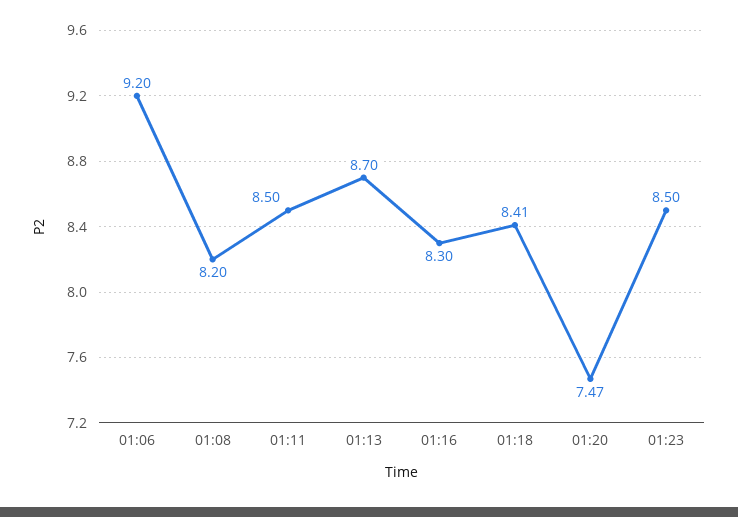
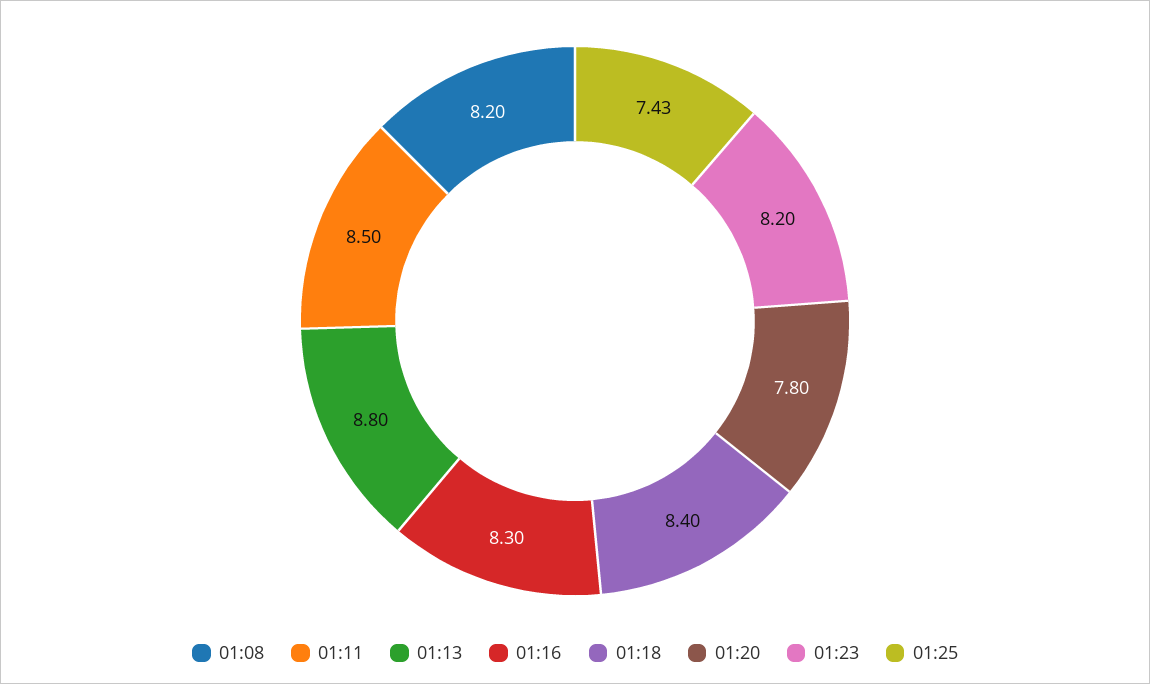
01:06: 9.2 -> none
01:13: 8.7 -> 8.8
01:18: 8.41 -> 8.4
01:20: 7.47 -> 7.8
01:23: 8.5 -> 8.2
01:25: none -> 7.43

